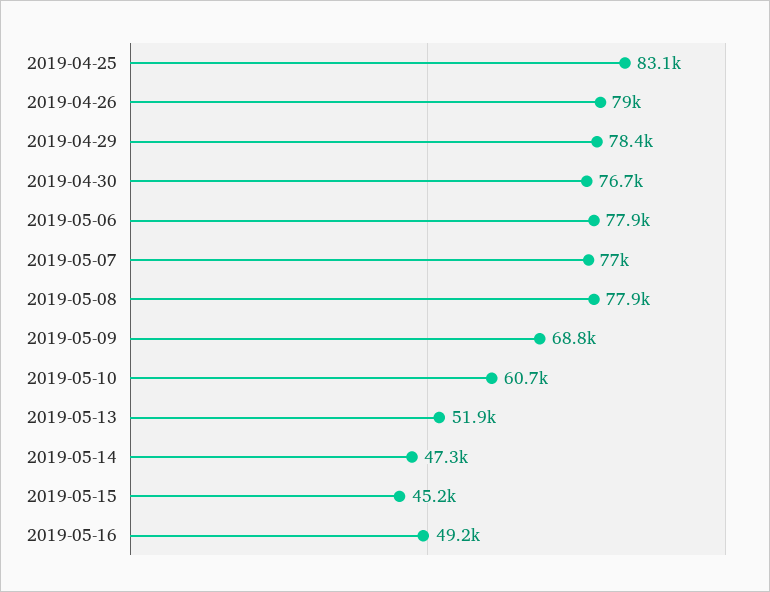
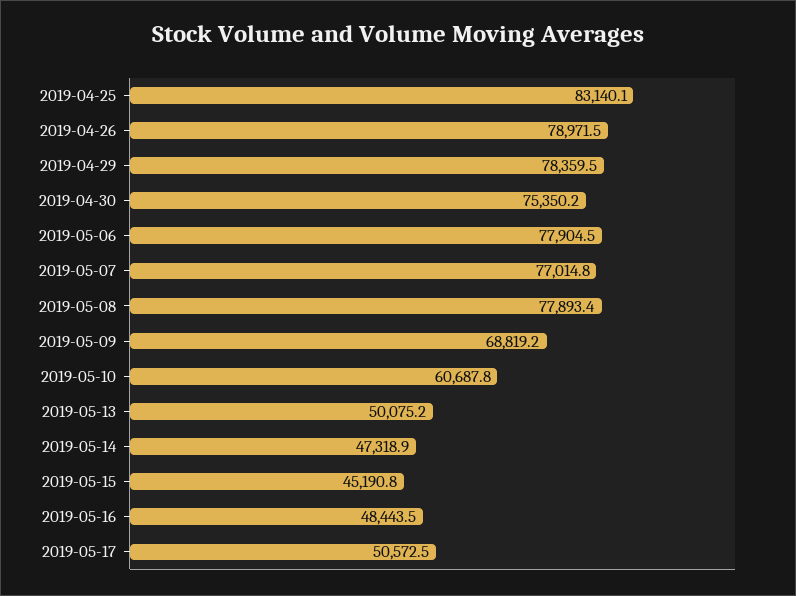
2019-04-30: 76700 -> 75350.2
2019-05-13: 51900 -> 50075.2
2019-05-16: 49200 -> 48443.5
2019-05-17: none -> 50572.5

